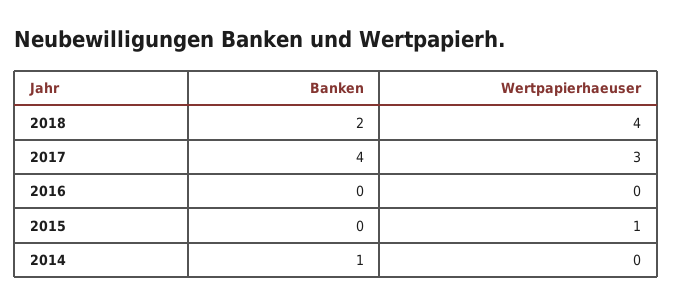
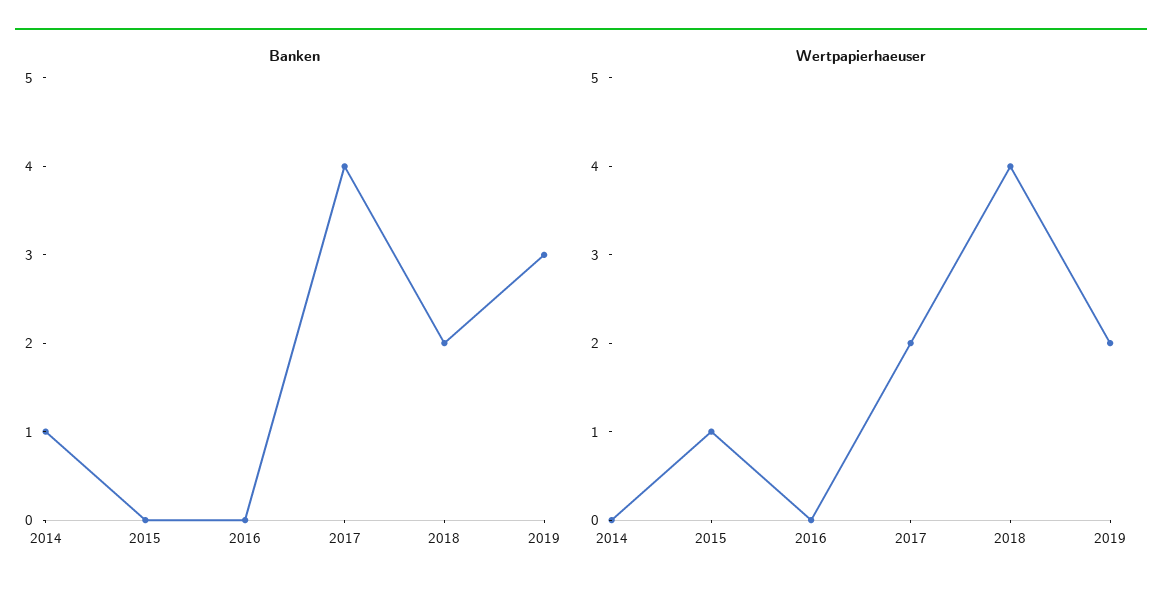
Wertpapierhaeuser, 2017: 3 -> 2
Banken, 2019: none -> 3
Wertpapierhaeuser, 2019: none -> 2

